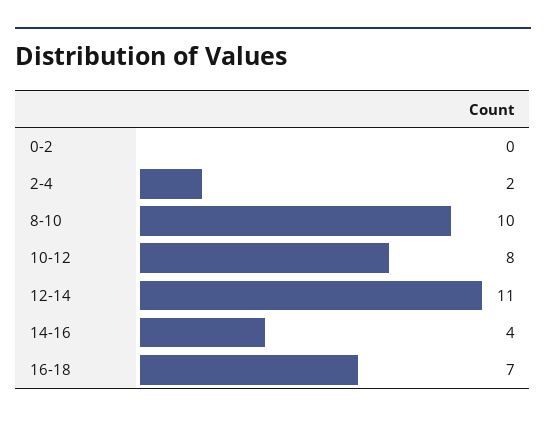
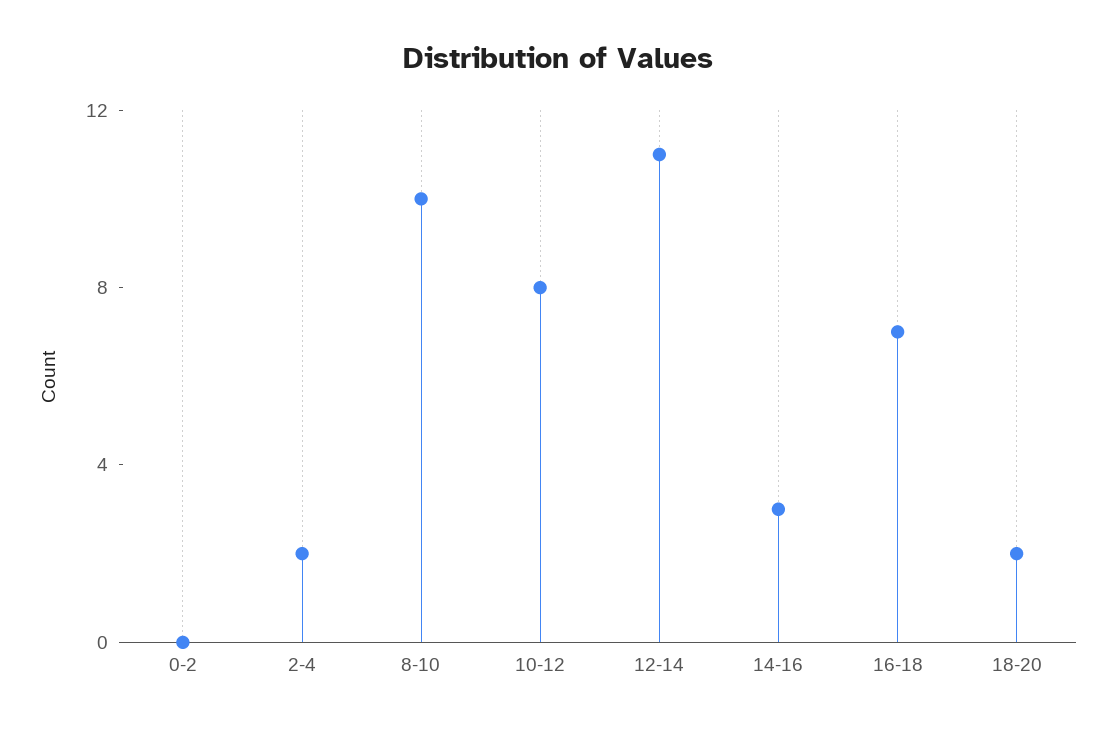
14-16: 4 -> 3
18-20: none -> 2

